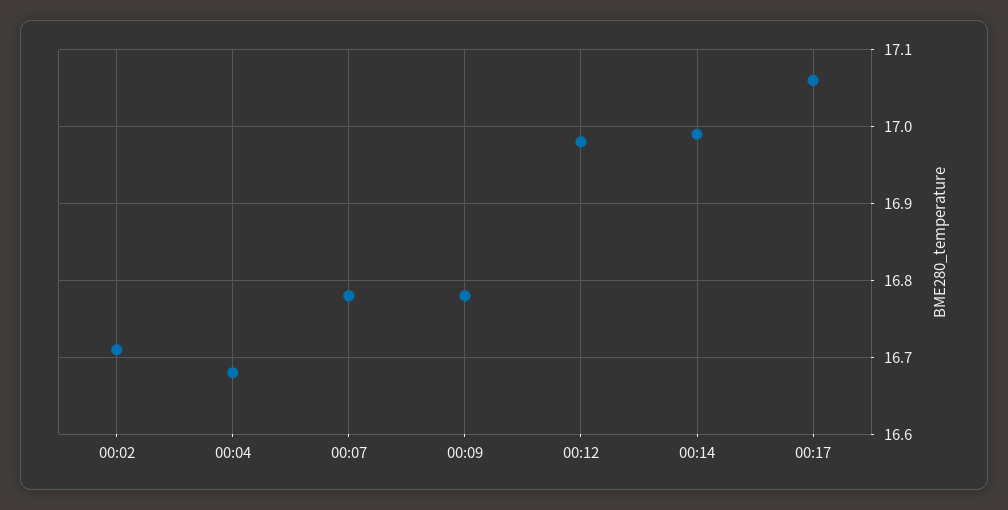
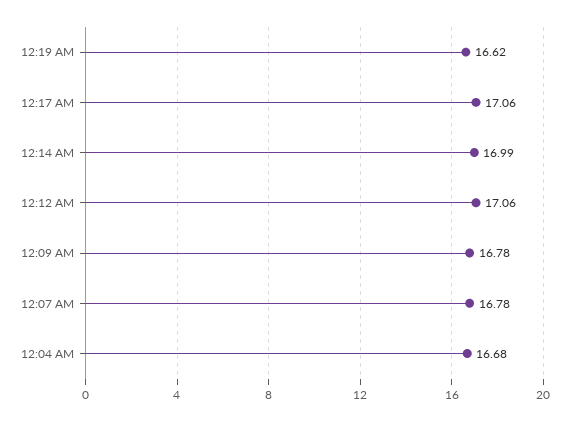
00:02: 16.71 -> none
00:12: 16.98 -> 17.06
12:19 AM: none -> 16.62

